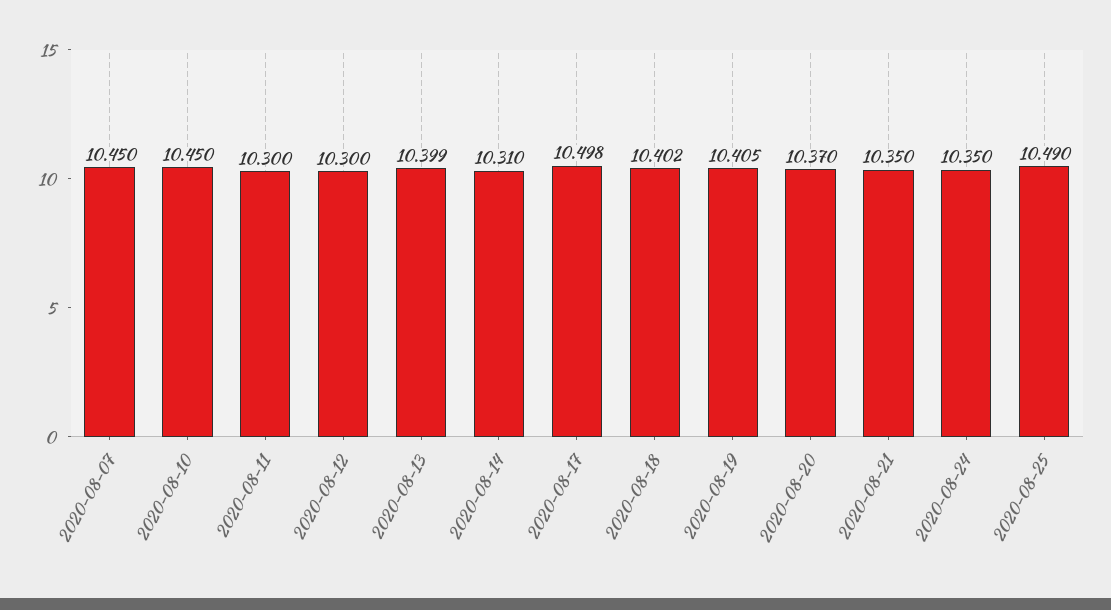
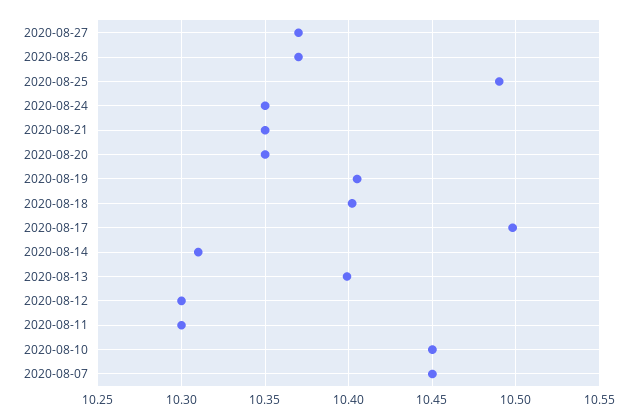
2020-08-20: 10.37 -> 10.35
2020-08-27: none -> 10.37
2020-08-26: none -> 10.37

